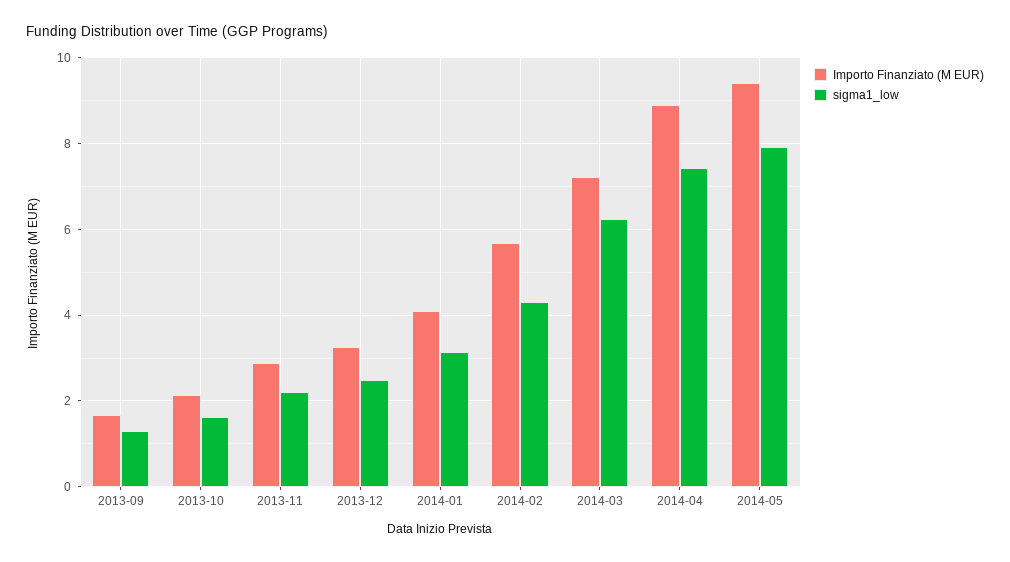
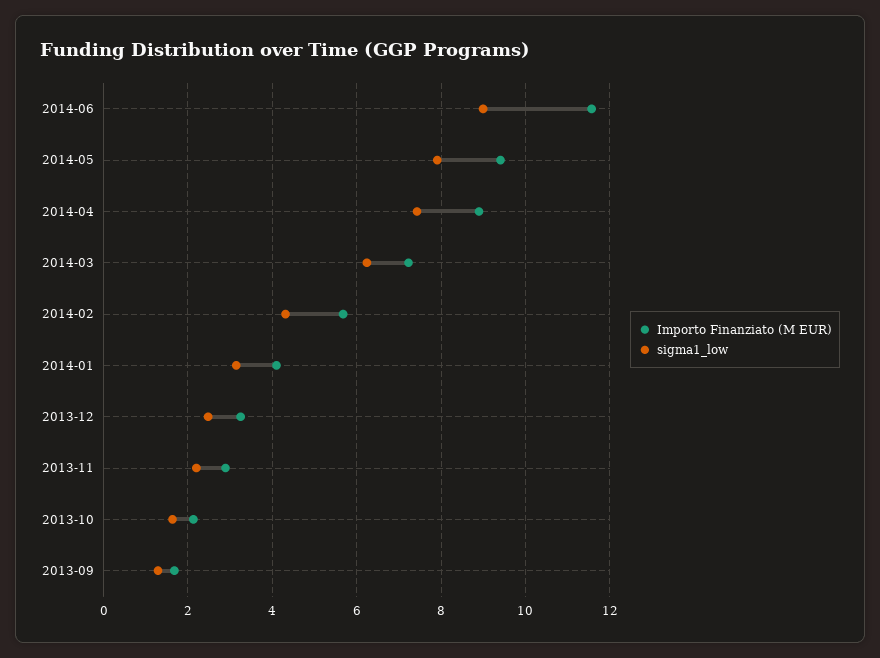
Importo Finanziato (M EUR), 2014-06: none -> 11.6
sigma1_low, 2014-06: none -> 9

